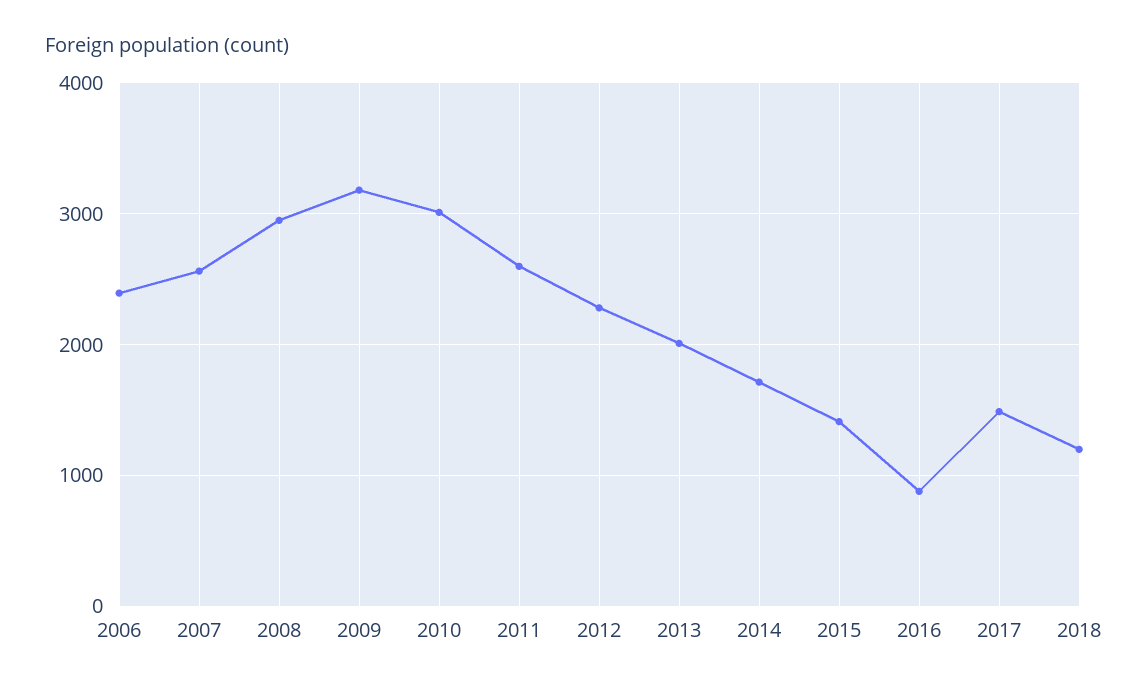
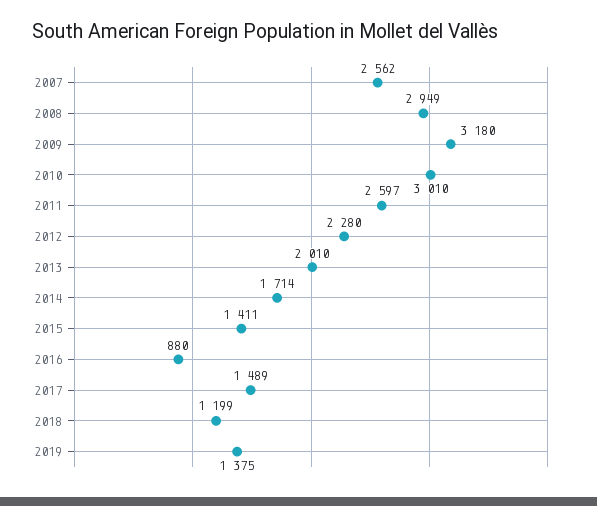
2006: 2400 -> none
2019: none -> 1375

